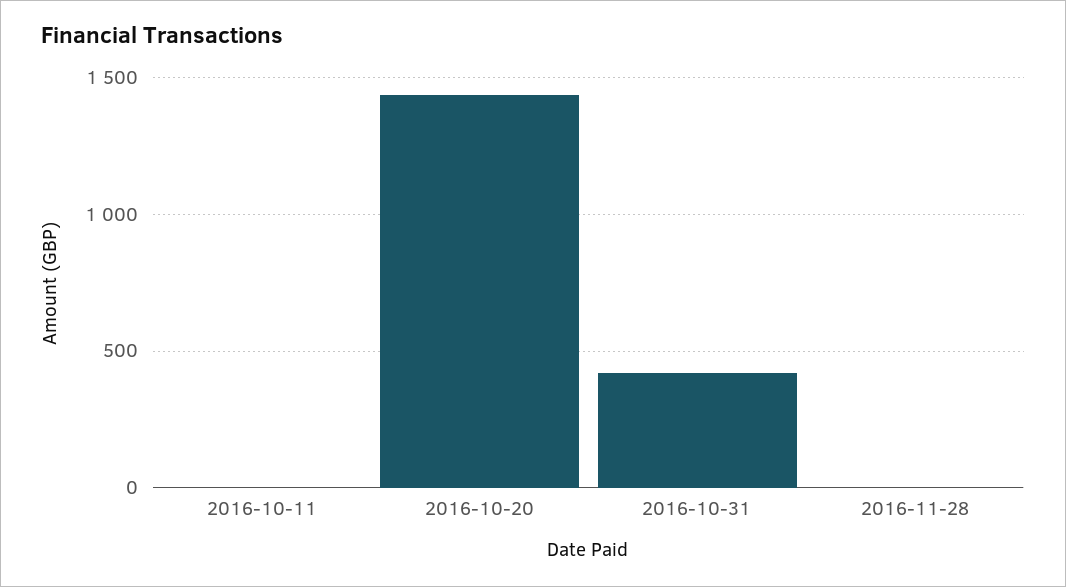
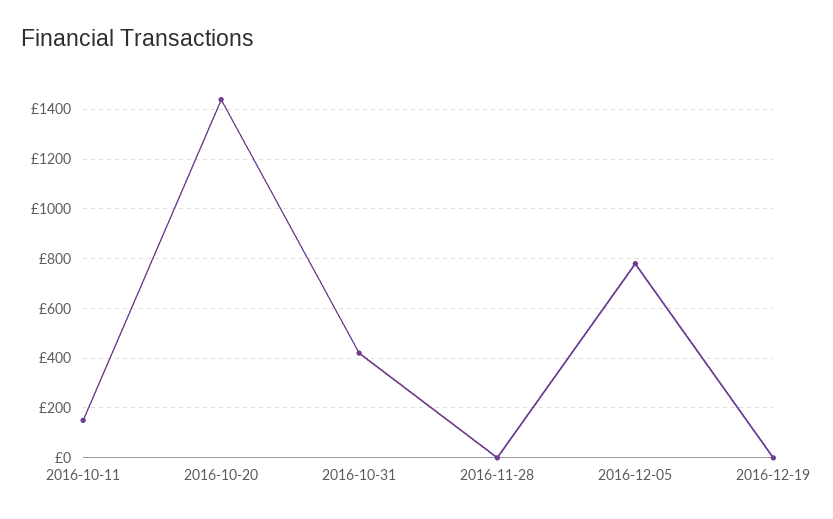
2016-10-11: 0 -> 150
2016-12-05: none -> 775
2016-12-19: none -> 0

